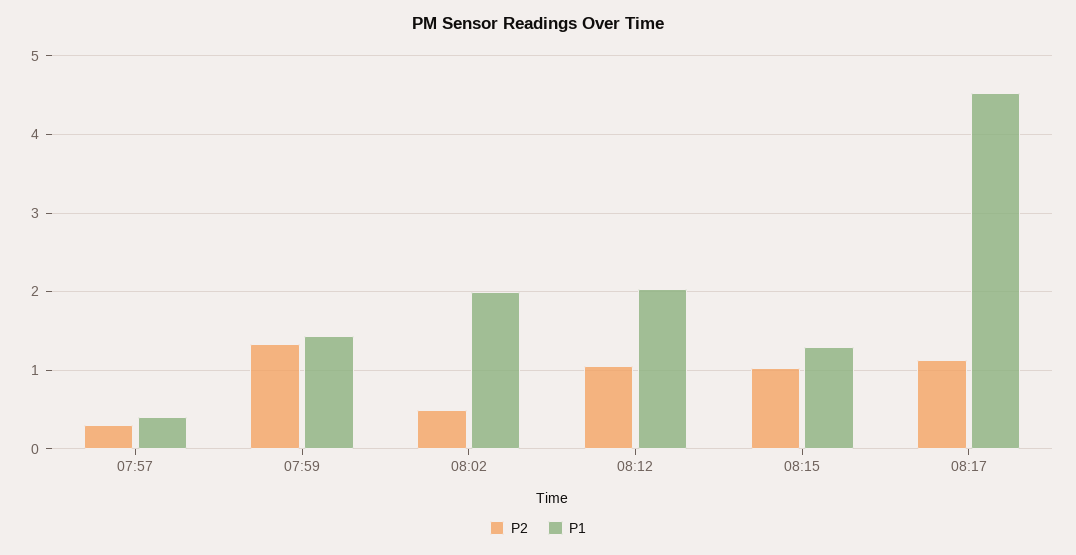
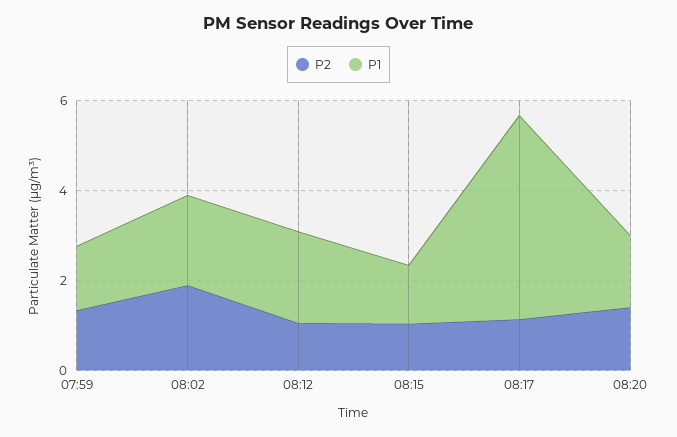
P2, 07:57: 0.3 -> none
P1, 07:57: 0.4 -> none
P2, 08:02: 0.5 -> 2
P2, 08:20: none -> 1.5
P1, 08:20: none -> 1.5

